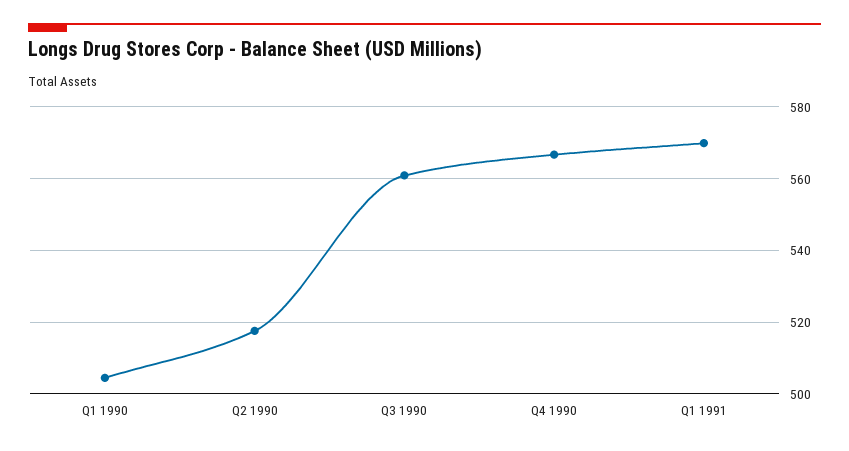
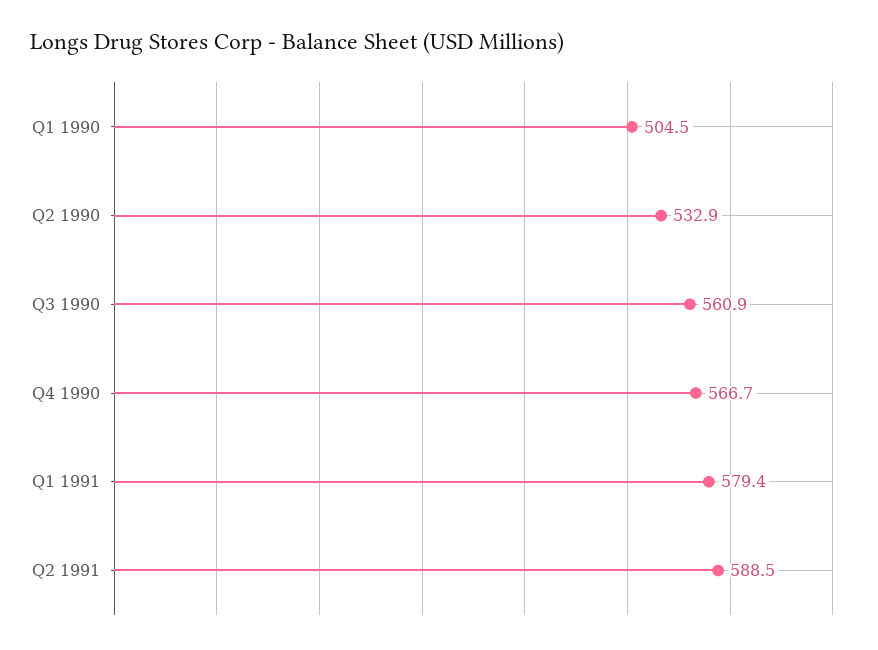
Q2 1990: 518 -> 532.9
Q1 1991: 570 -> 579.4
Q2 1991: none -> 588.5

